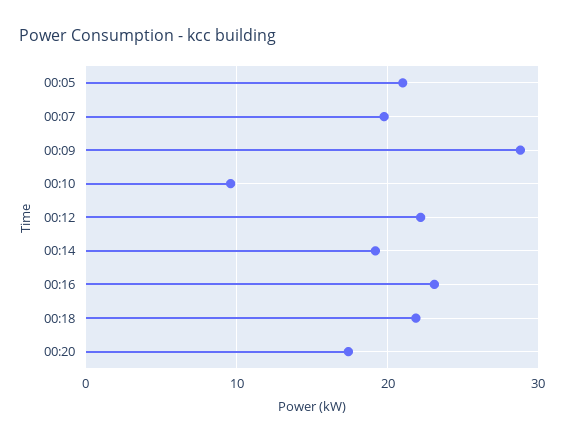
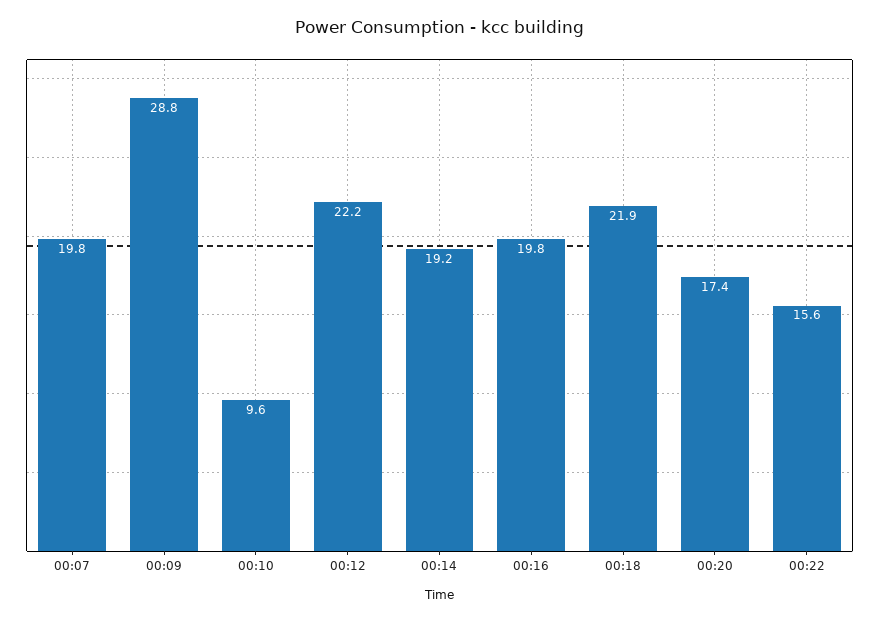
00:05: 21 -> none
00:16: 23 -> 19.8
00:22: none -> 15.6

